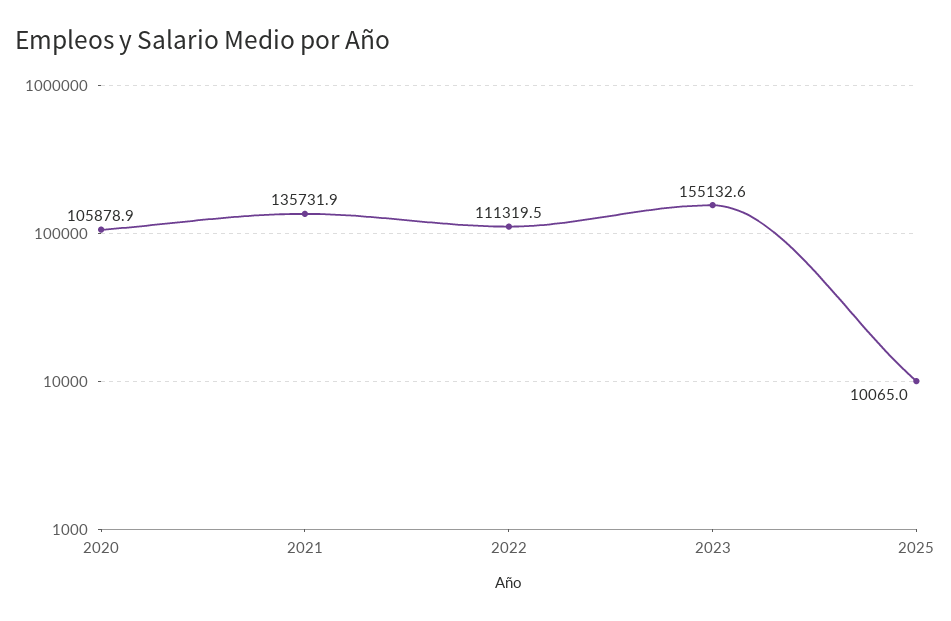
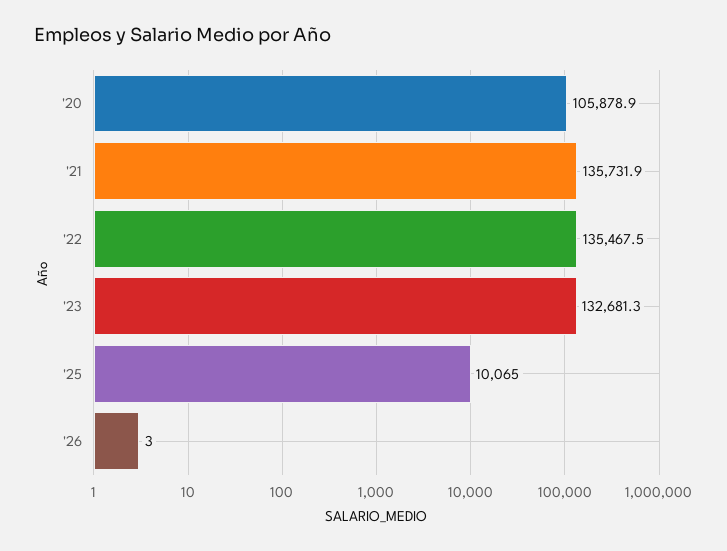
2022: 111319.5 -> 135467.5
2023: 155132.6 -> 132681.3
'26: none -> 3

